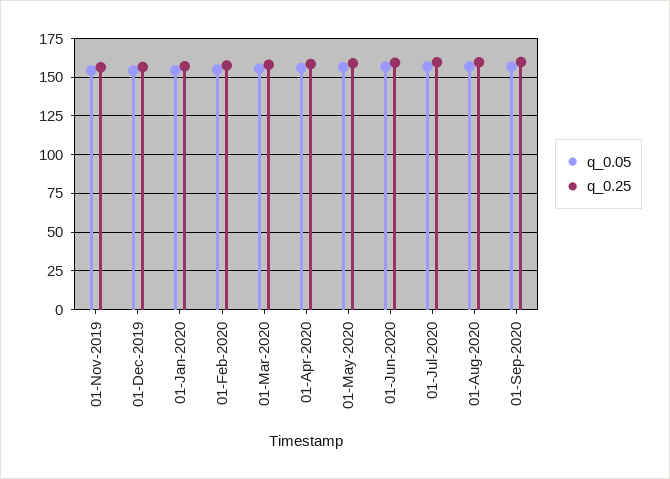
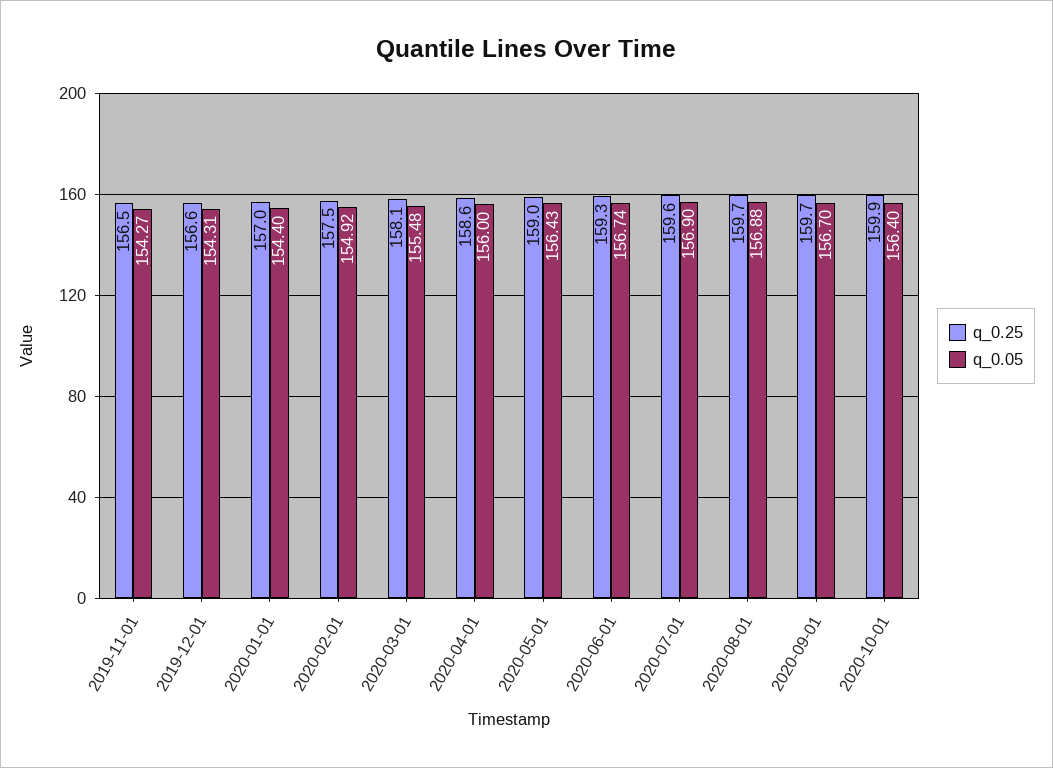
q_0.25, 2020-10-01: none -> 159.9
q_0.05, 2020-10-01: none -> 156.4

